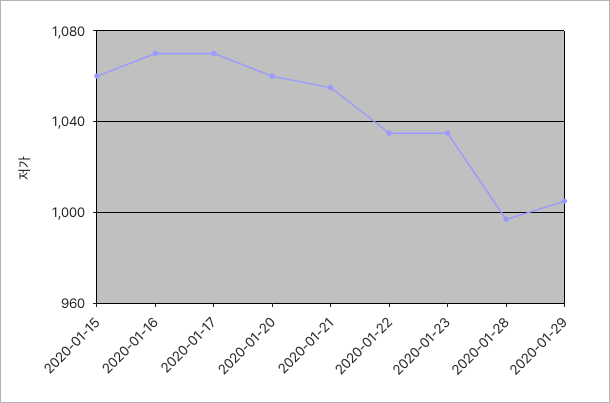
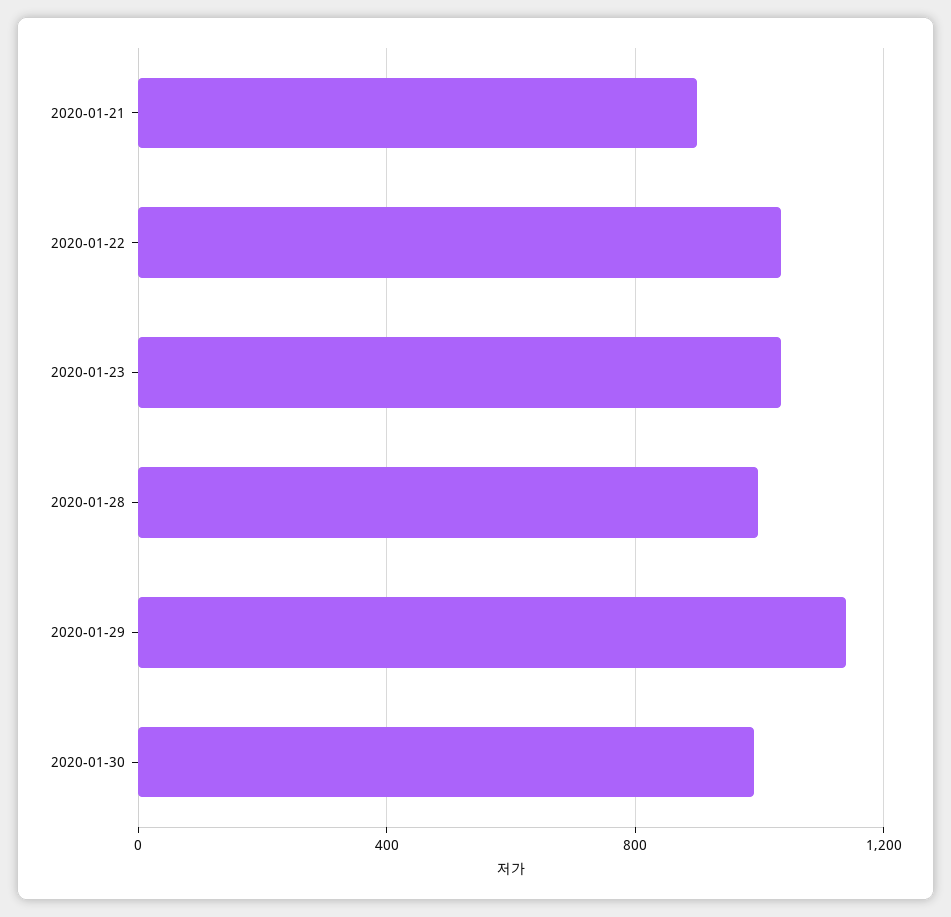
2020-01-15: 1060 -> none
2020-01-16: 1070 -> none
2020-01-17: 1070 -> none
2020-01-20: 1060 -> none
2020-01-21: 1055 -> 900
2020-01-29: 1005 -> 1150
2020-01-30: none -> 1000

